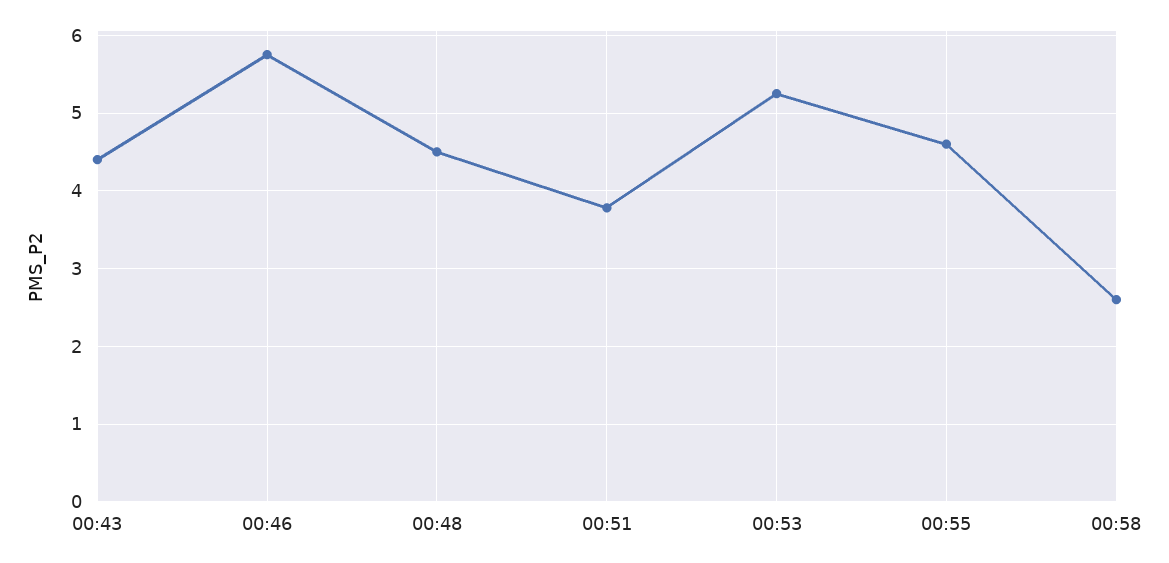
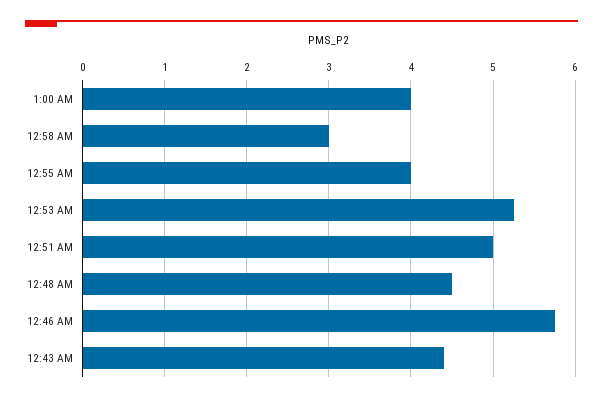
00:51: 3.8 -> 5
00:55: 4.6 -> 4
00:58: 2.6 -> 3
1:00 AM: none -> 4

